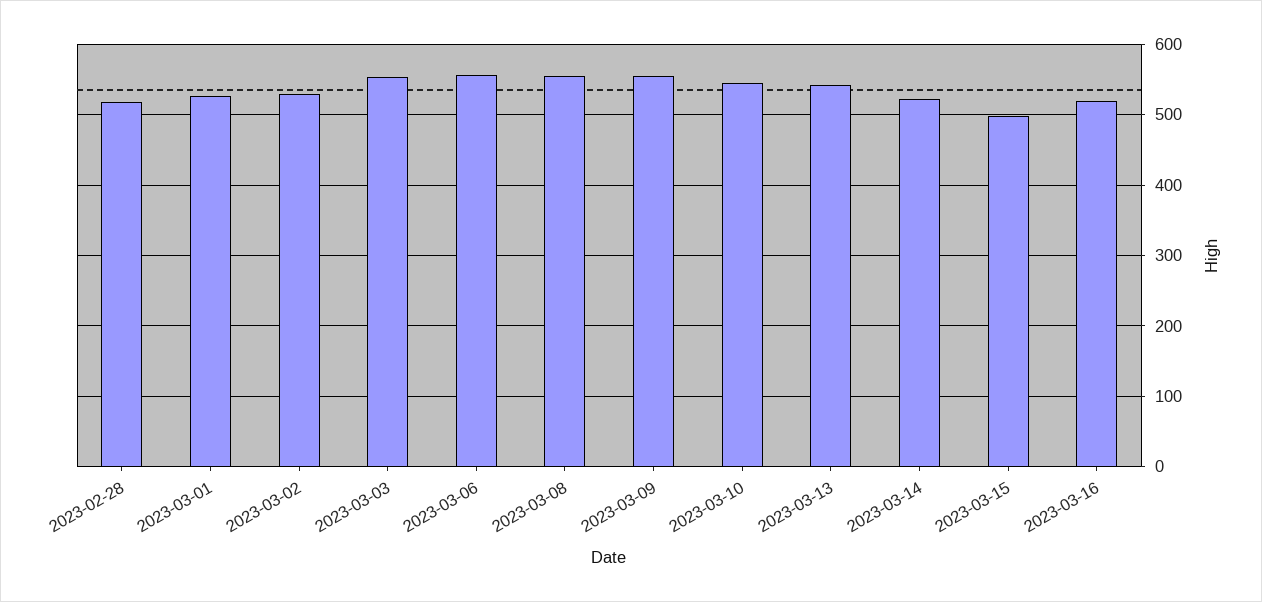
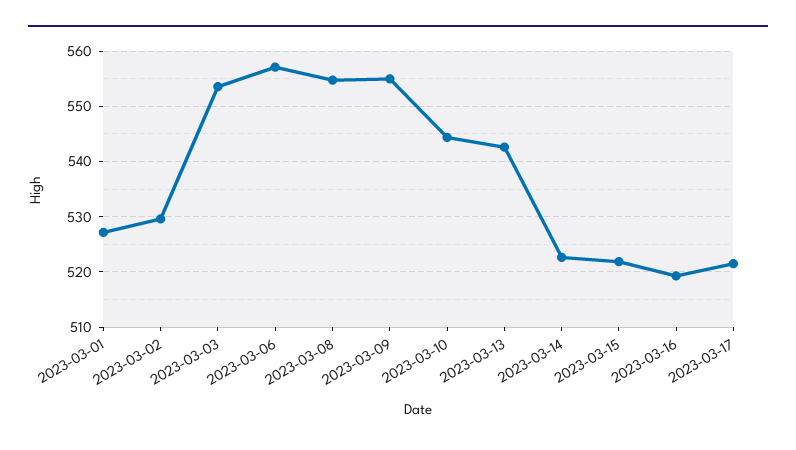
2023-02-28: 520 -> none
2023-03-15: 500 -> 522
2023-03-17: none -> 522

